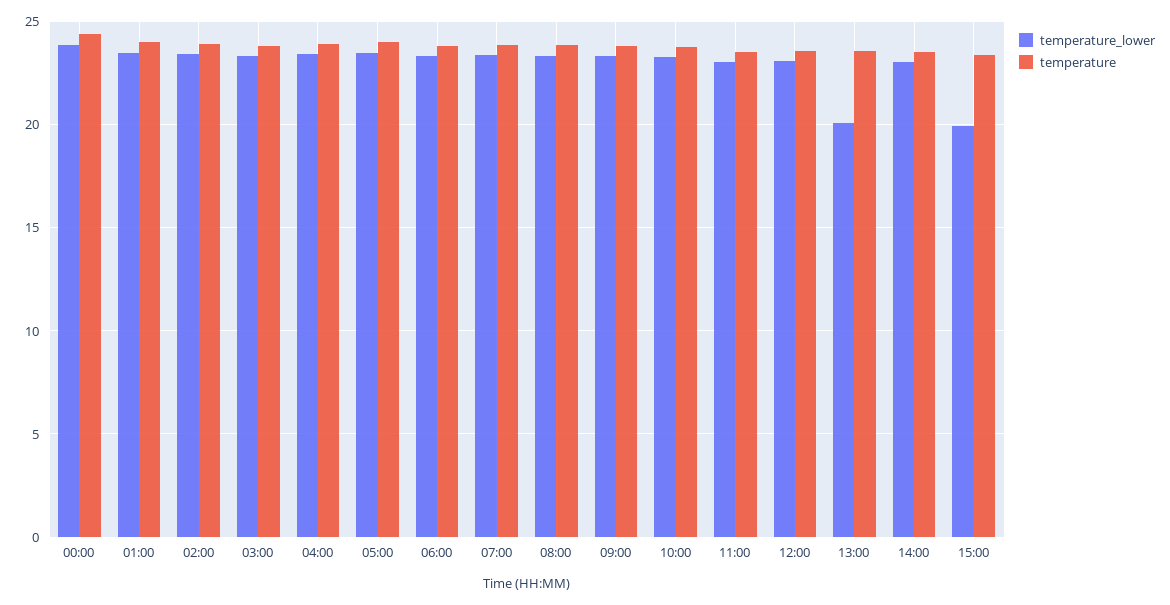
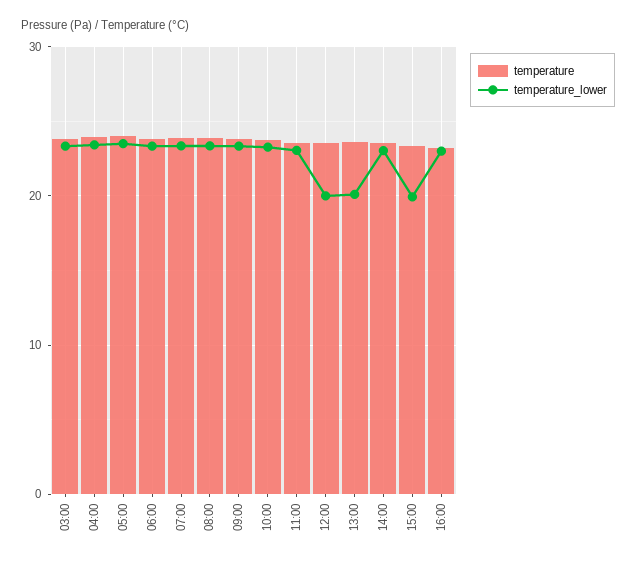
temperature_lower, 00:00: 24 -> none
temperature, 00:00: 24.5 -> none
temperature_lower, 01:00: 23.5 -> none
temperature, 01:00: 24 -> none
temperature_lower, 02:00: 23.5 -> none
temperature, 02:00: 24 -> none
temperature_lower, 12:00: 23 -> 20
temperature, 16:00: none -> 23
temperature_lower, 16:00: none -> 23

